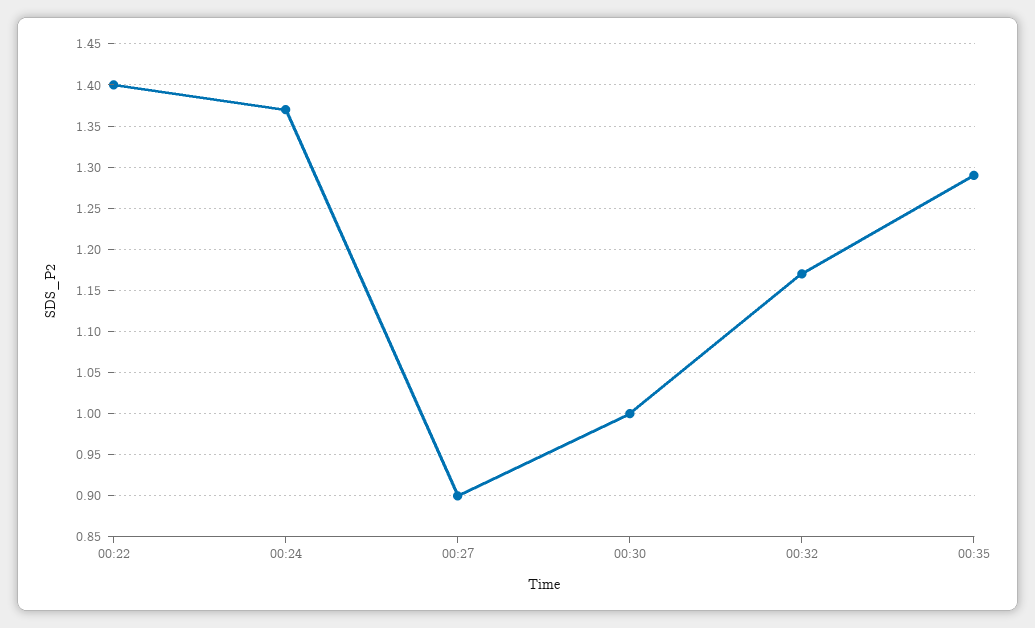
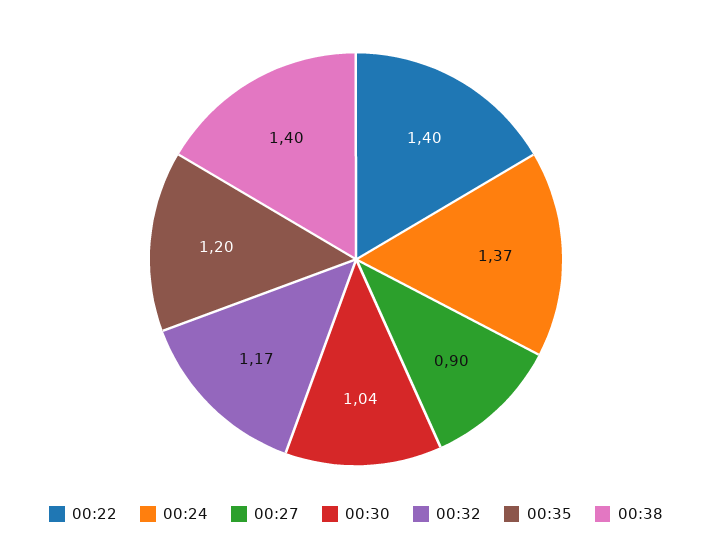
00:30: 1 -> 1.04
00:35: 1.29 -> 1.2
00:38: none -> 1.4

